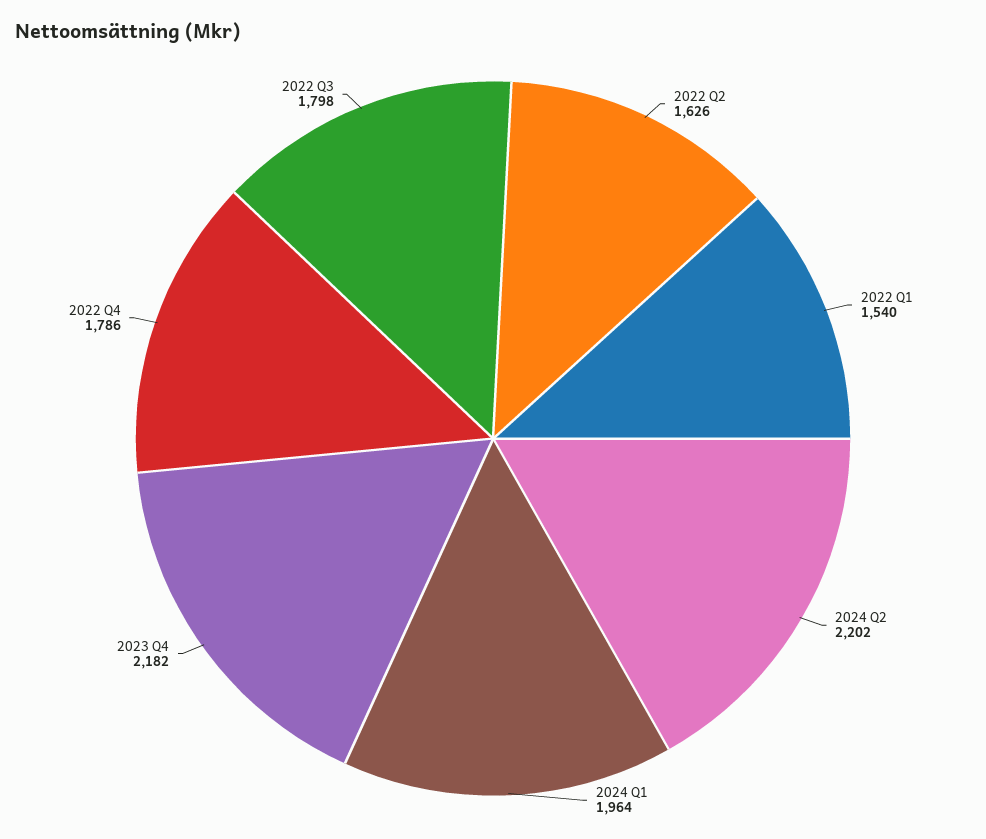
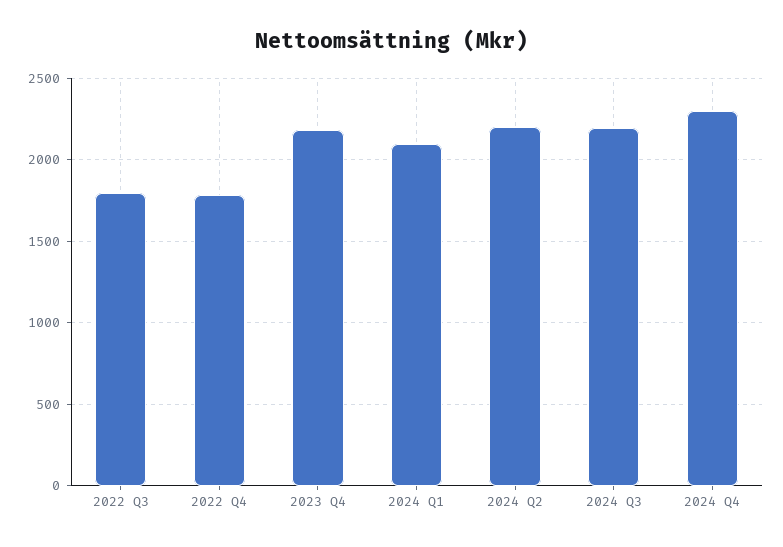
2022 Q2: 1626 -> none
2022 Q1: 1540 -> none
2024 Q1: 1964 -> 2100
2024 Q3: none -> 2200
2024 Q4: none -> 2300

